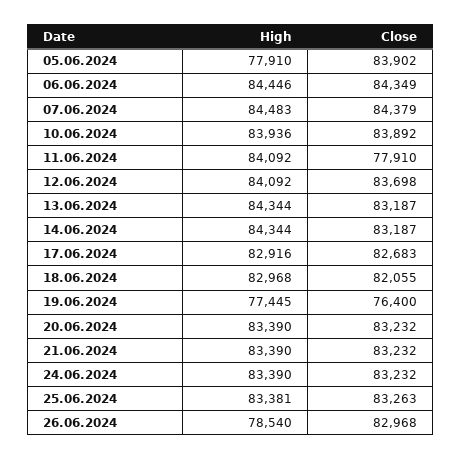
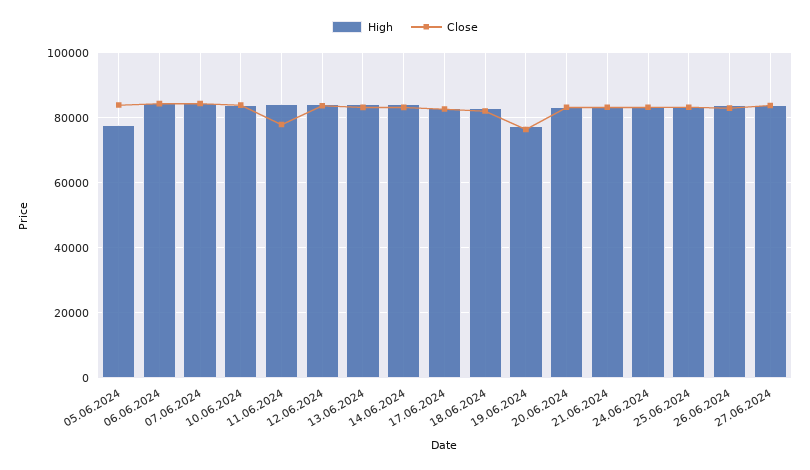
High, 26.06.2024: 78540 -> 84000
High, 27.06.2024: none -> 84000
Close, 27.06.2024: none -> 84000

